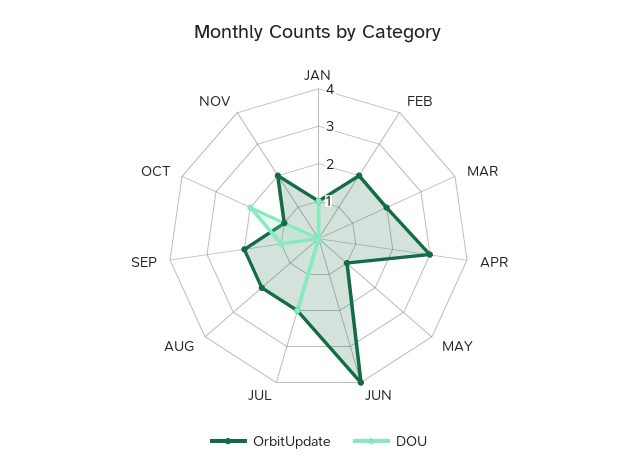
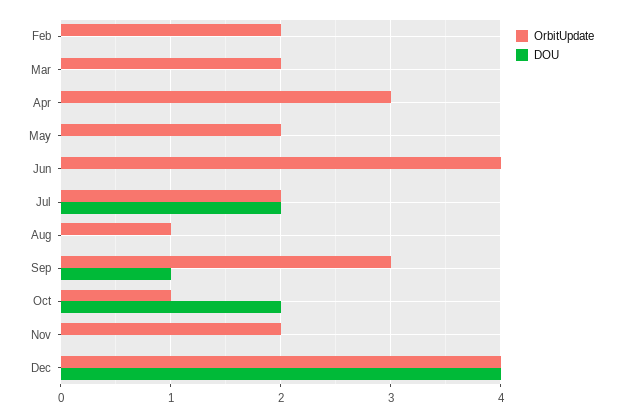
OrbitUpdate, JAN: 1 -> none
DOU, JAN: 1 -> none
OrbitUpdate, MAY: 1 -> 2
OrbitUpdate, AUG: 2 -> 1
OrbitUpdate, SEP: 2 -> 3
OrbitUpdate, Dec: none -> 4
DOU, Dec: none -> 4

